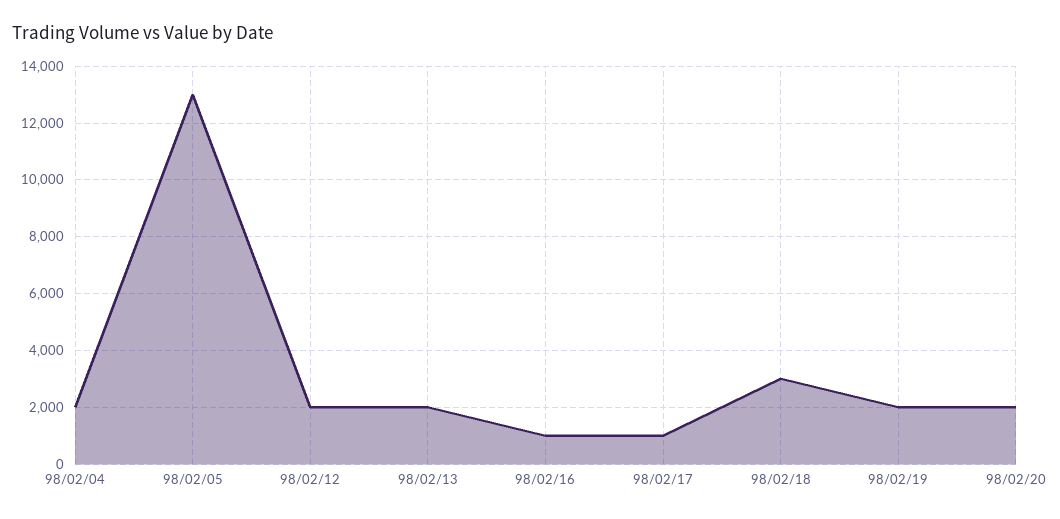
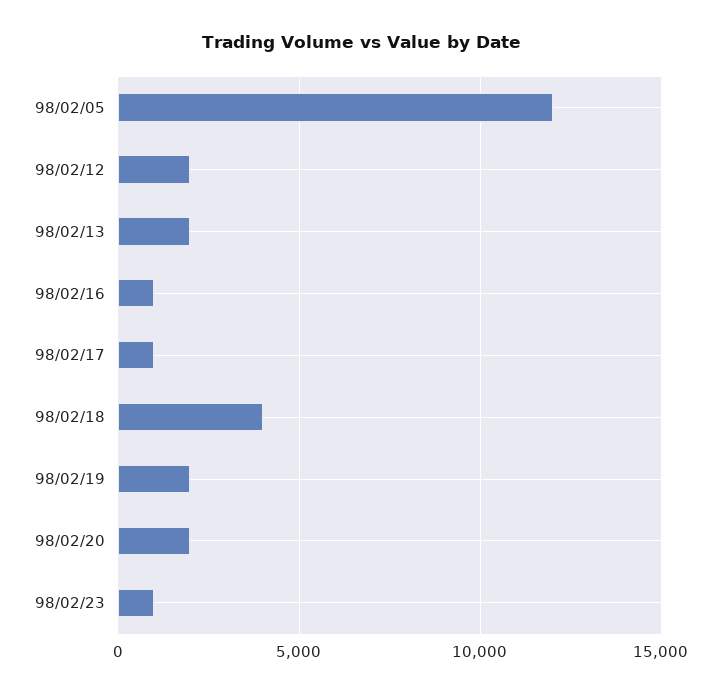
98/02/04: 2000 -> none
98/02/05: 13000 -> 12000
98/02/18: 3000 -> 4000
98/02/23: none -> 1000

